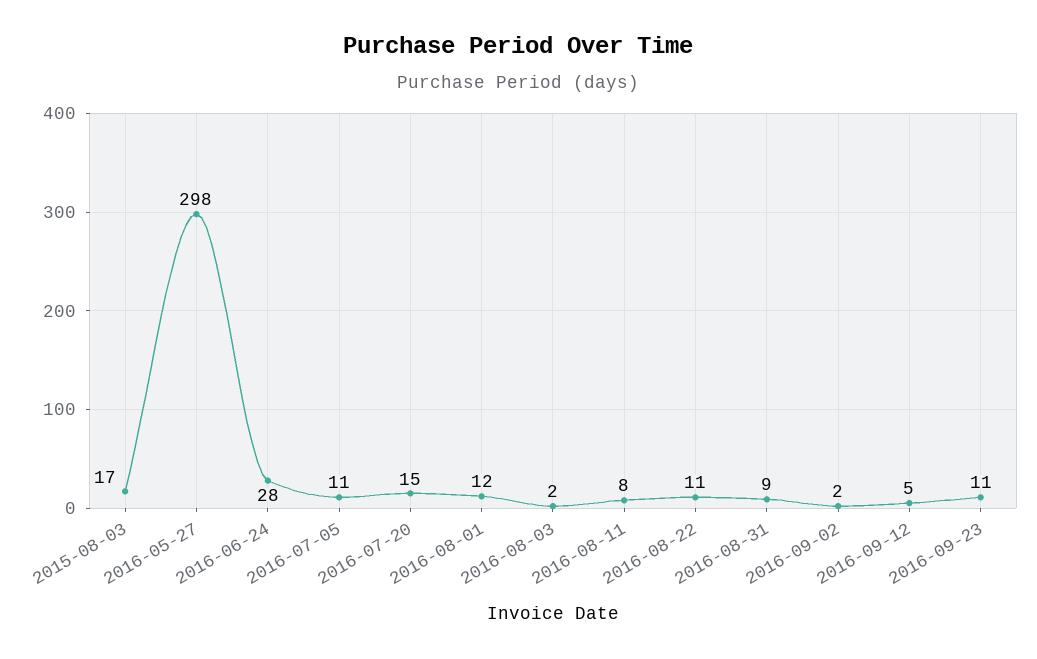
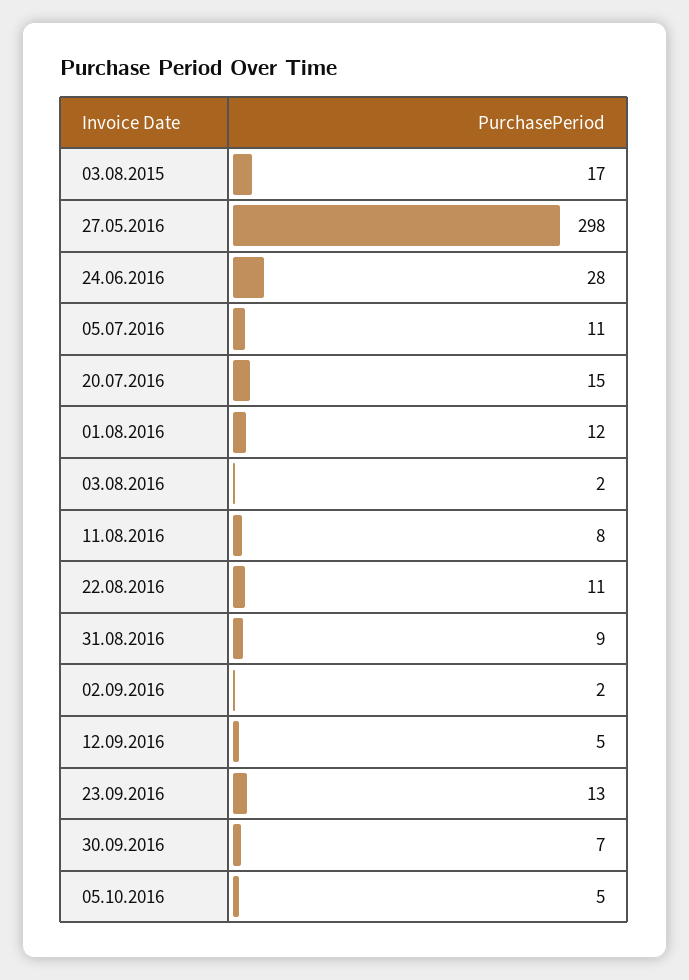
2016-09-23: 11 -> 13
30.09.2016: none -> 7
05.10.2016: none -> 5

